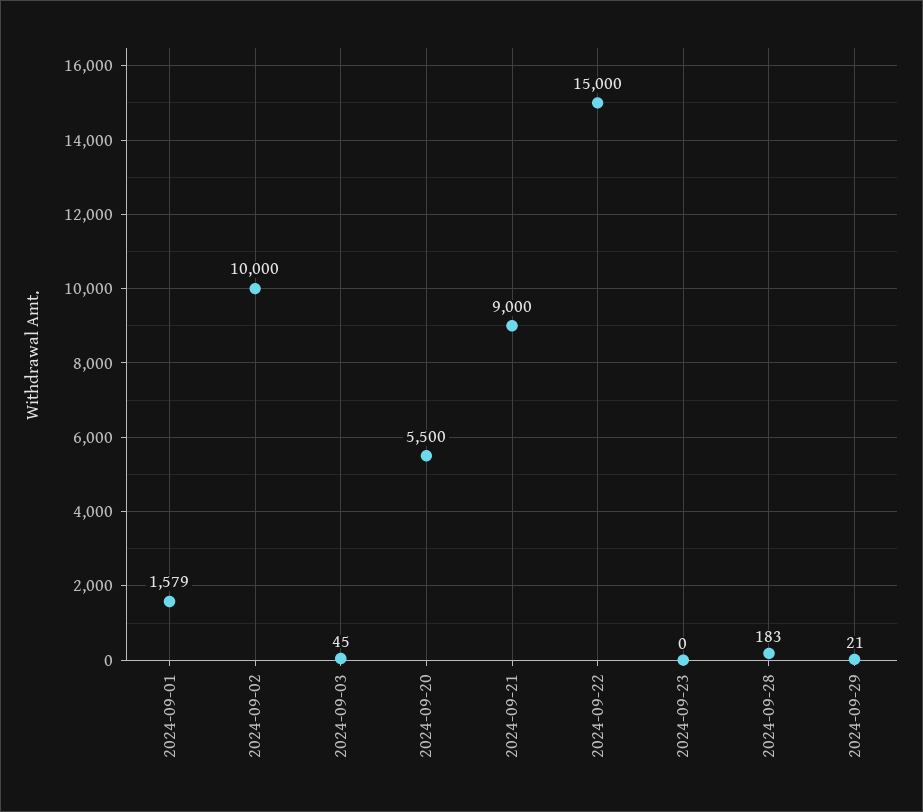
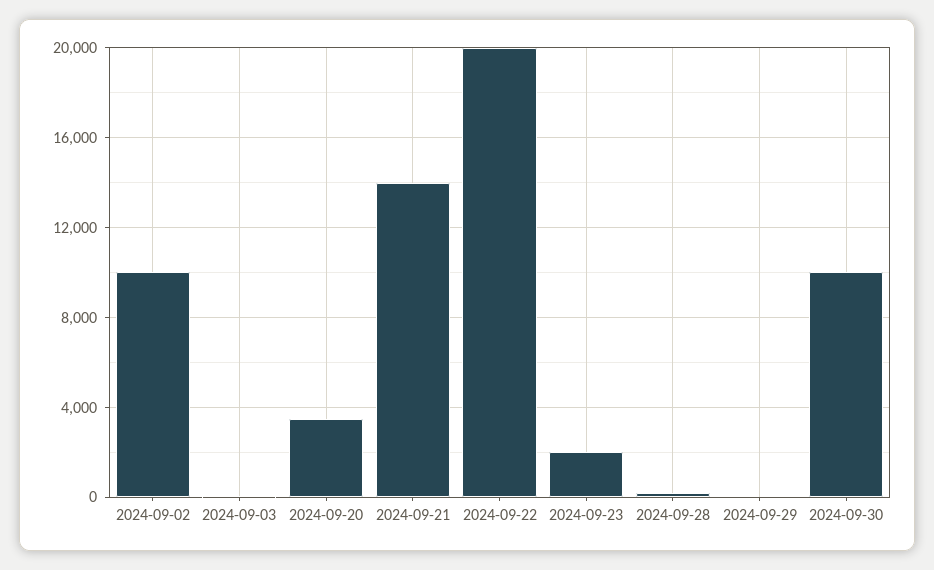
2024-09-01: 1579 -> none
2024-09-20: 5500 -> 3500
2024-09-21: 9000 -> 14000
2024-09-22: 15000 -> 20000
2024-09-23: 0 -> 2000
2024-09-30: none -> 10000

